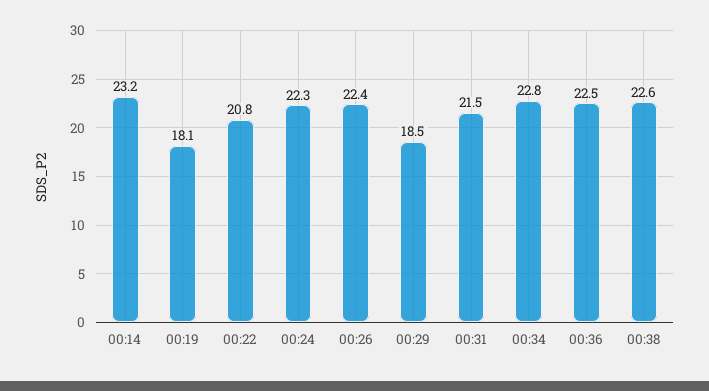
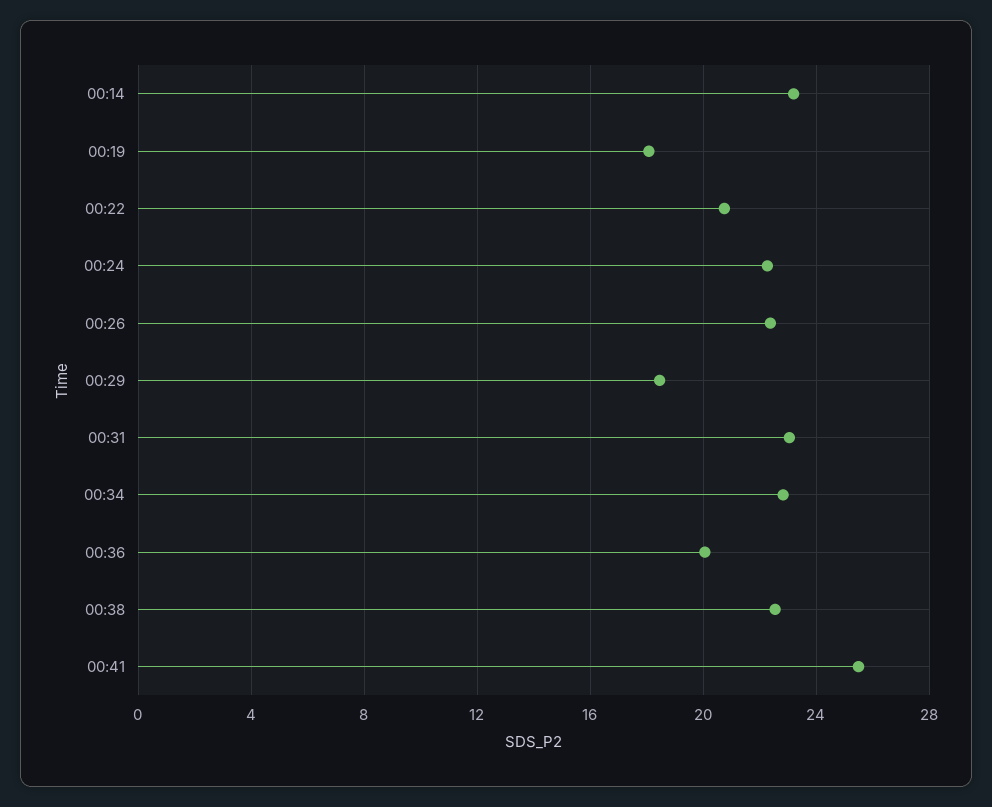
00:31: 21.5 -> 23
00:36: 22.5 -> 20
00:41: none -> 25.5

